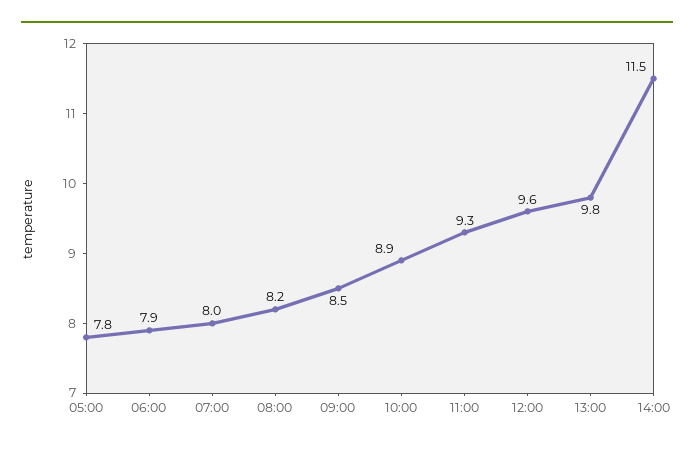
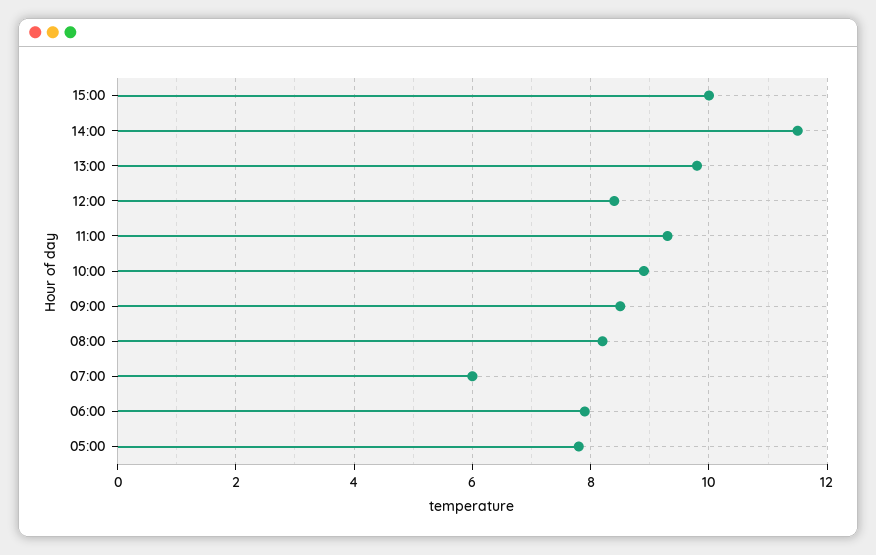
07:00: 8 -> 6
12:00: 9.6 -> 8.5
15:00: none -> 10

